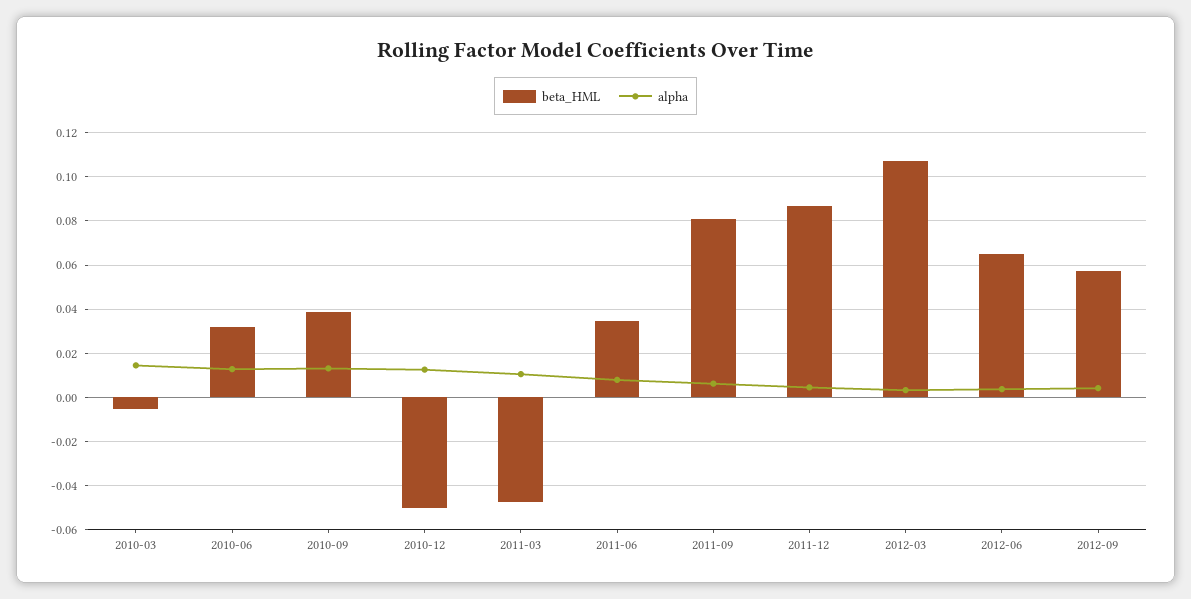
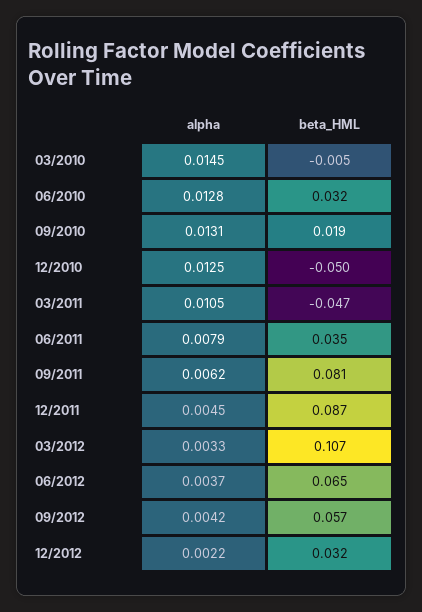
beta_HML, 2010-09: 0.04 -> 0.019
alpha, 12/2012: none -> 0.0022
beta_HML, 12/2012: none -> 0.032

